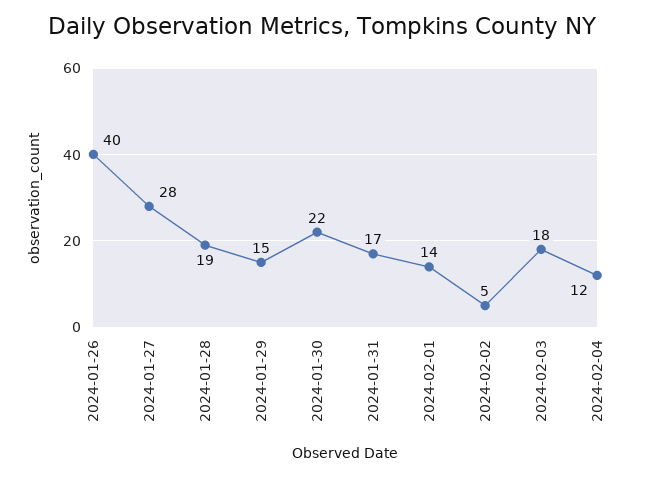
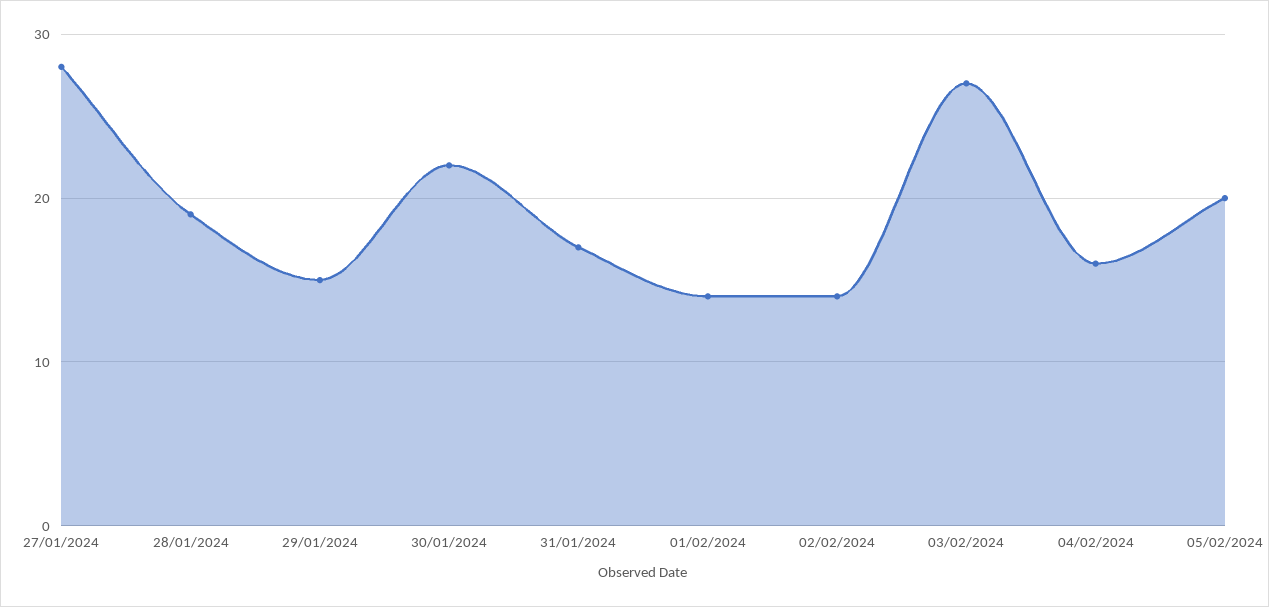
2024-01-26: 40 -> none
2024-02-02: 5 -> 14
2024-02-03: 18 -> 27
2024-02-04: 12 -> 16
05/02/2024: none -> 20

